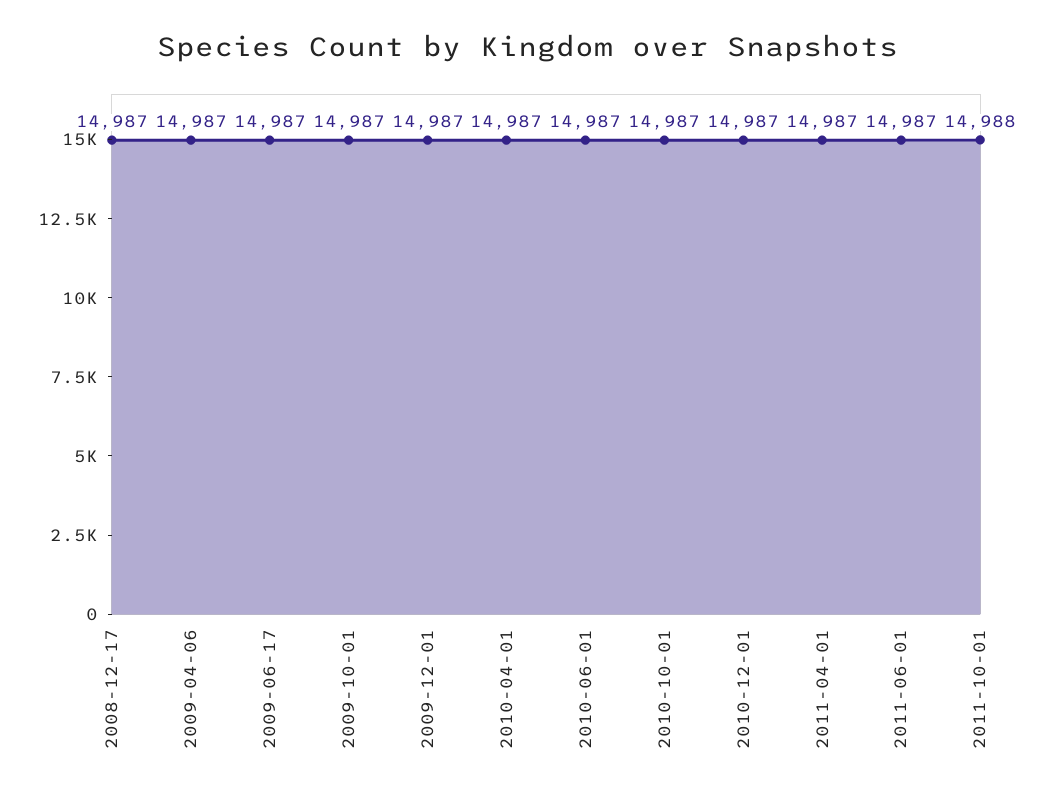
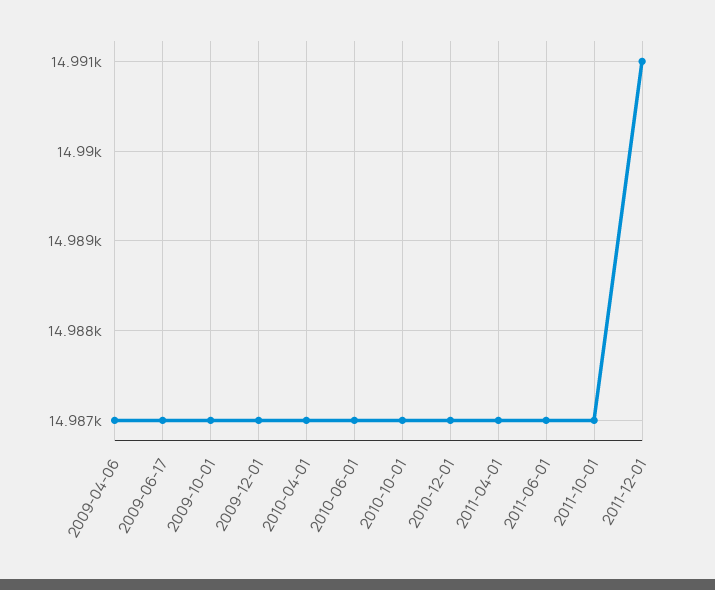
2008-12-17: 14987 -> none
2011-10-01: 14988 -> 14987
2011-12-01: none -> 14991

